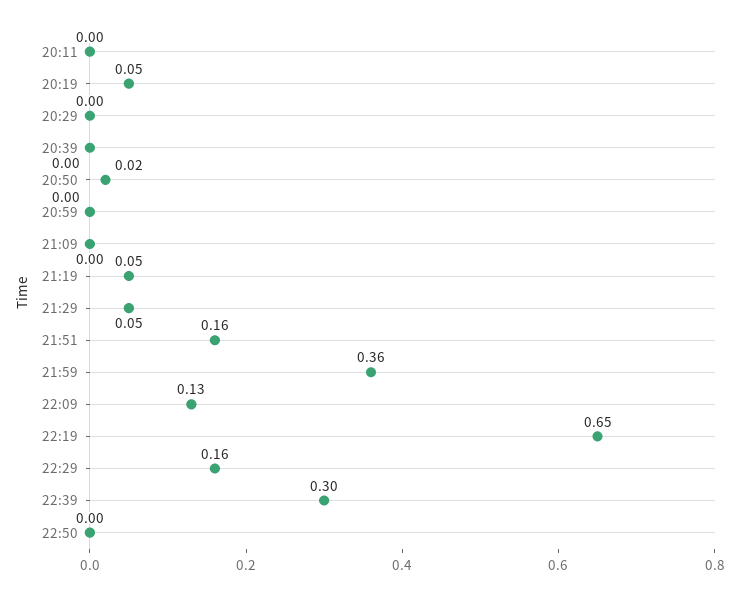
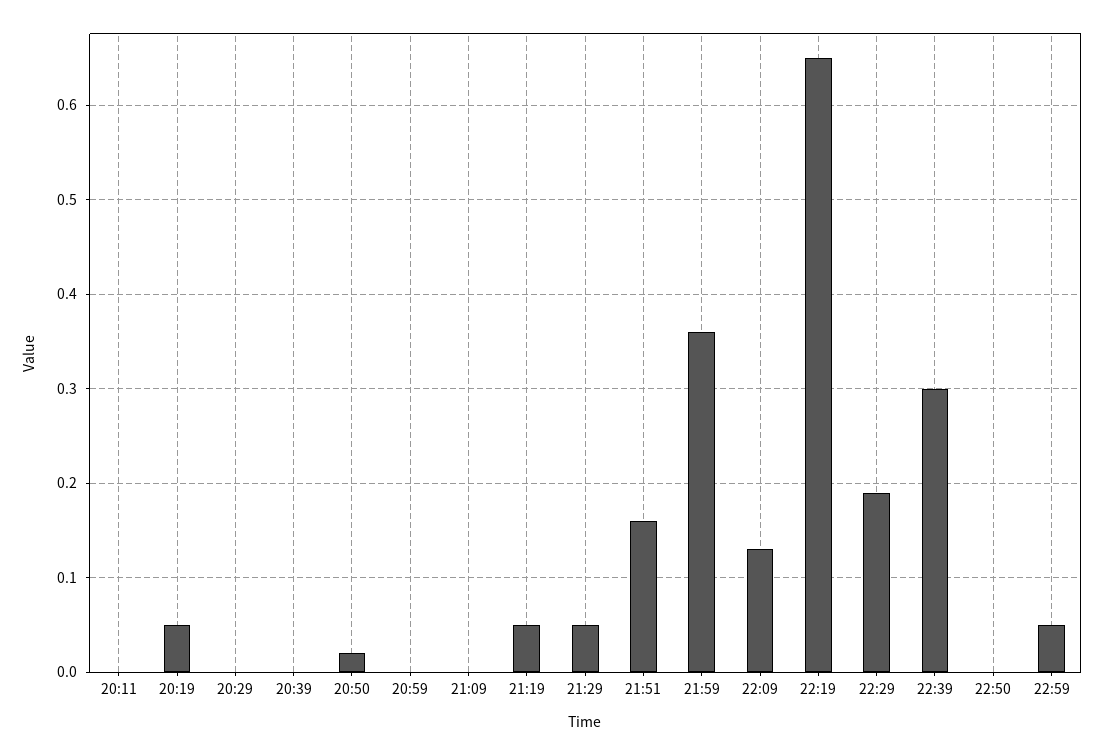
22:29: 0.16 -> 0.19
22:59: none -> 0.05

